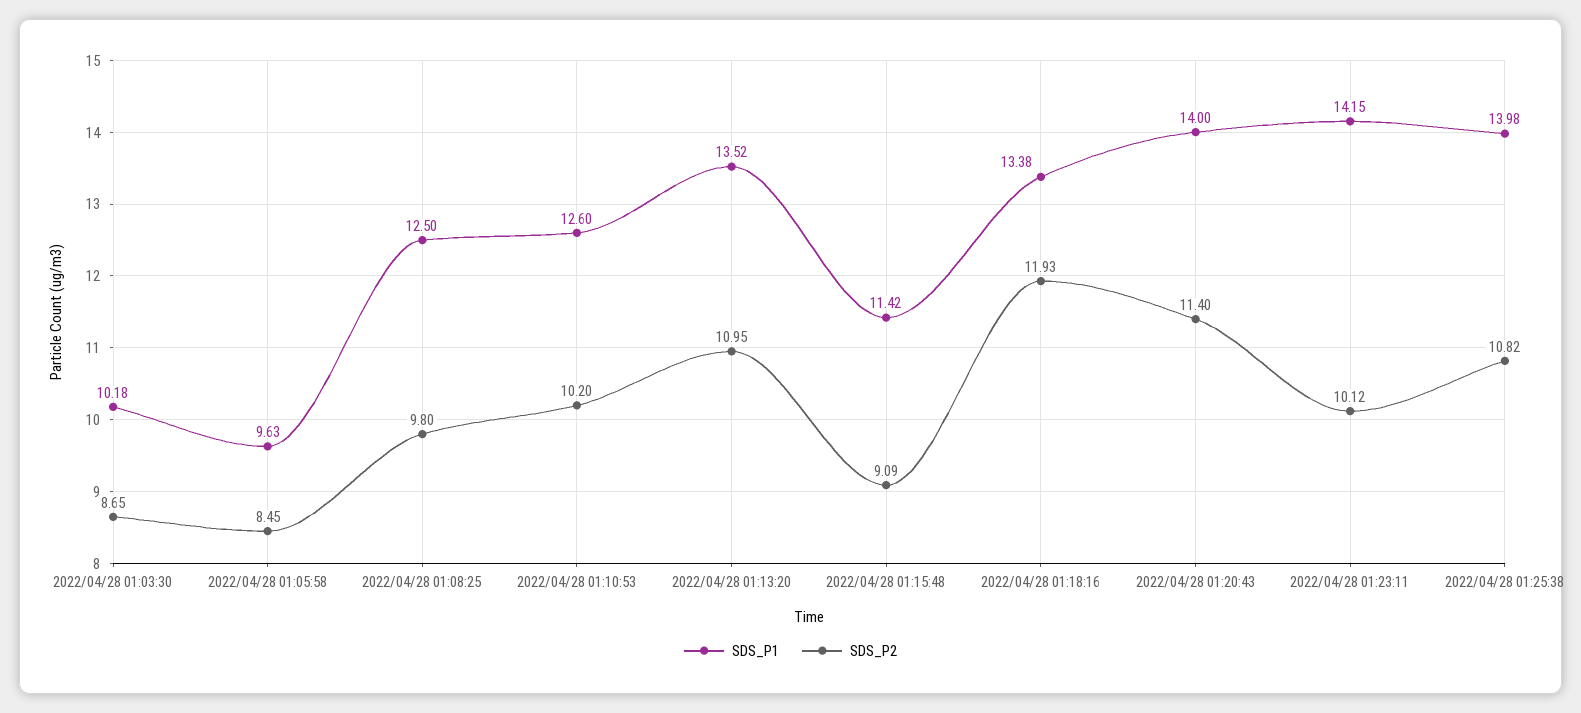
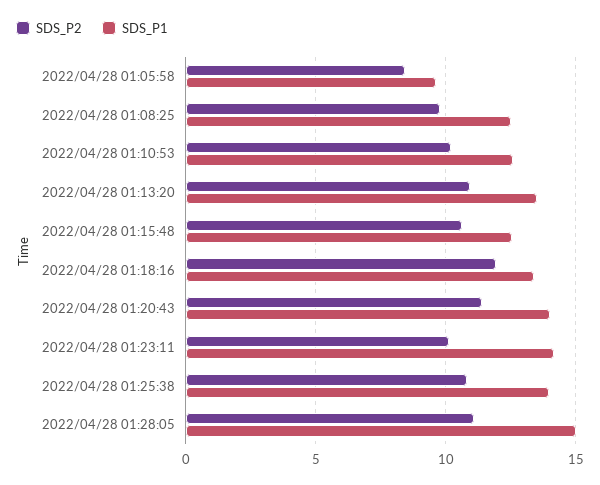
SDS_P1, 2022/04/28 01:03:30: 10.18 -> none
SDS_P2, 2022/04/28 01:03:30: 8.65 -> none
SDS_P1, 2022/04/28 01:15:48: 11.42 -> 12.5
SDS_P2, 2022/04/28 01:15:48: 9.09 -> 10.5
SDS_P2, 2022/04/28 01:28:05: none -> 11
SDS_P1, 2022/04/28 01:28:05: none -> 15

